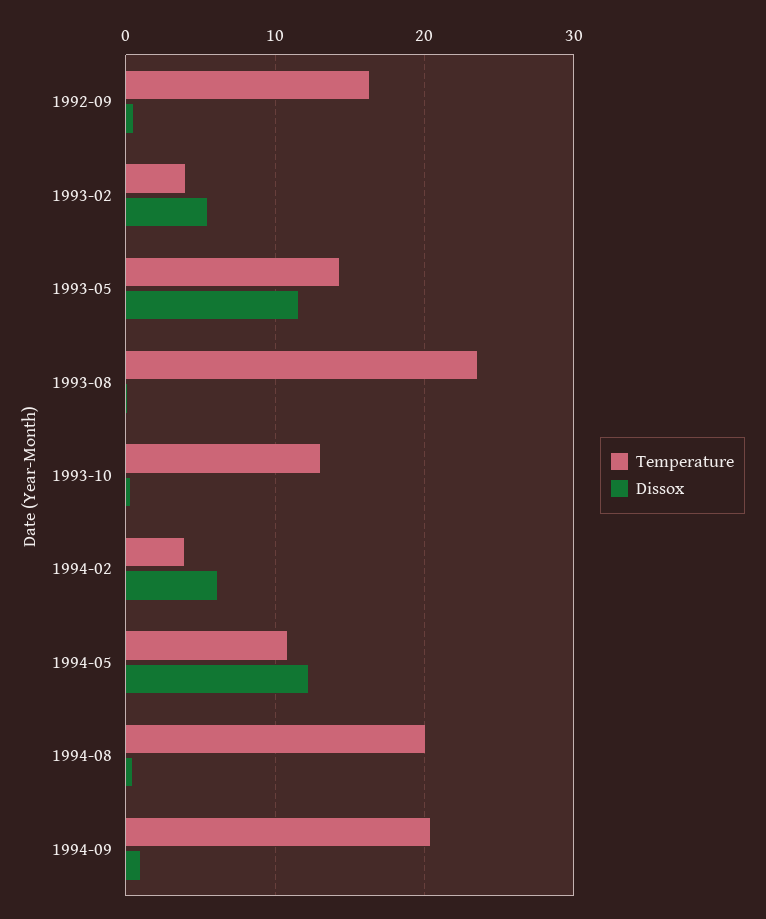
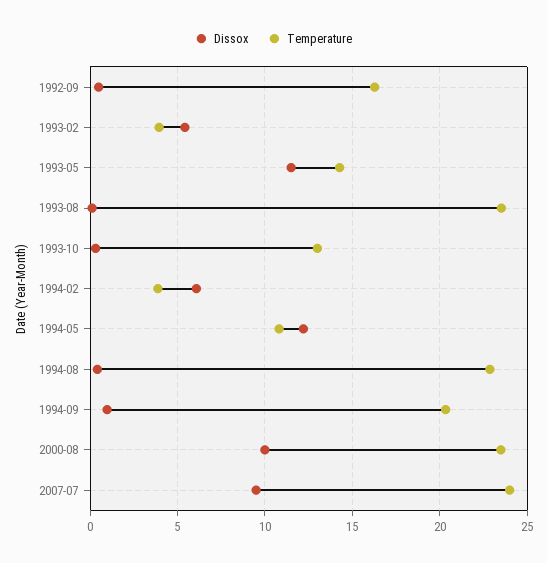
Temperature, 1994-08: 20 -> 23
Dissox, 2000-08: none -> 10
Temperature, 2000-08: none -> 23.5
Dissox, 2007-07: none -> 9.5
Temperature, 2007-07: none -> 24

